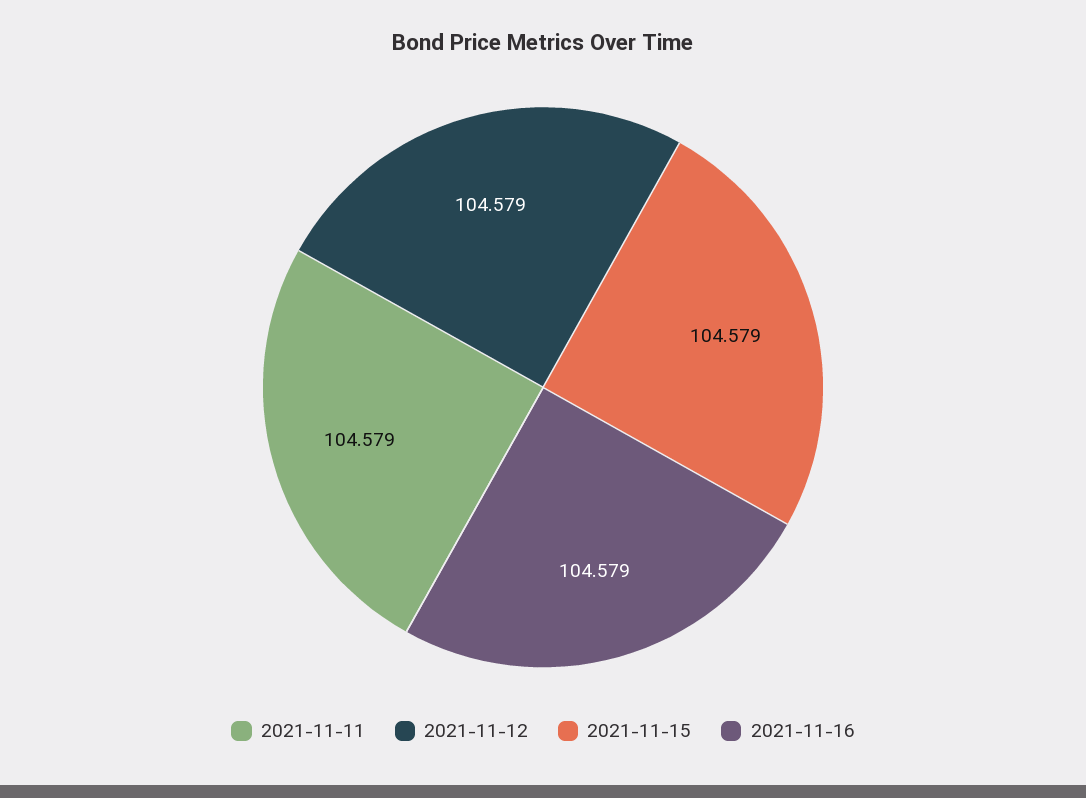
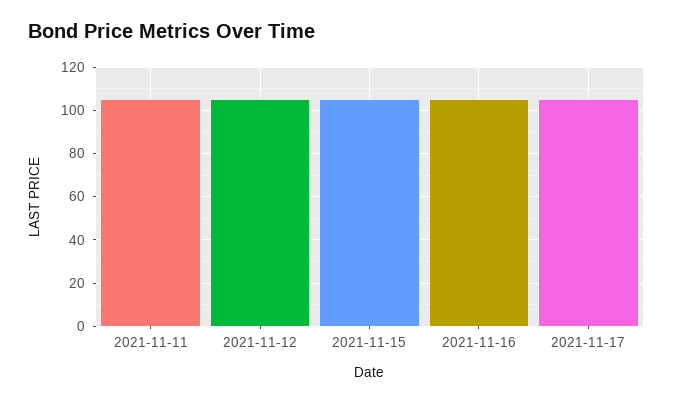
2021-11-17: none -> 105

